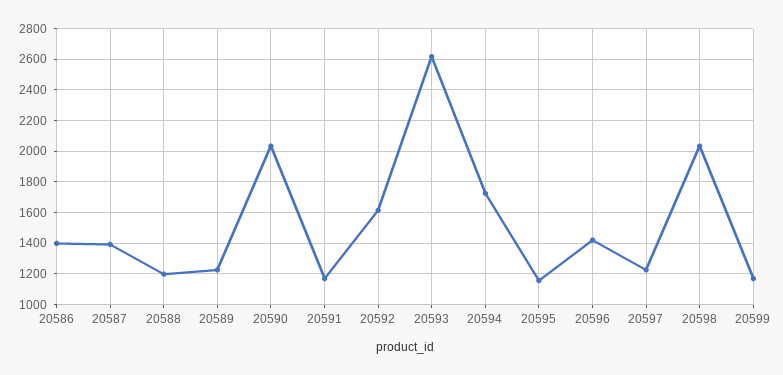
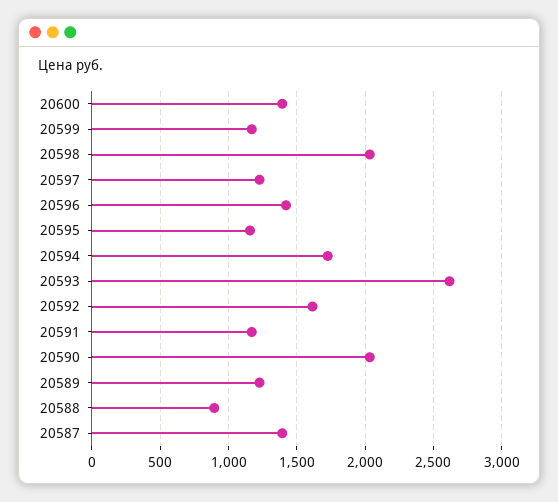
20586: 1400 -> none
20588: 1200 -> 900
20600: none -> 1400

